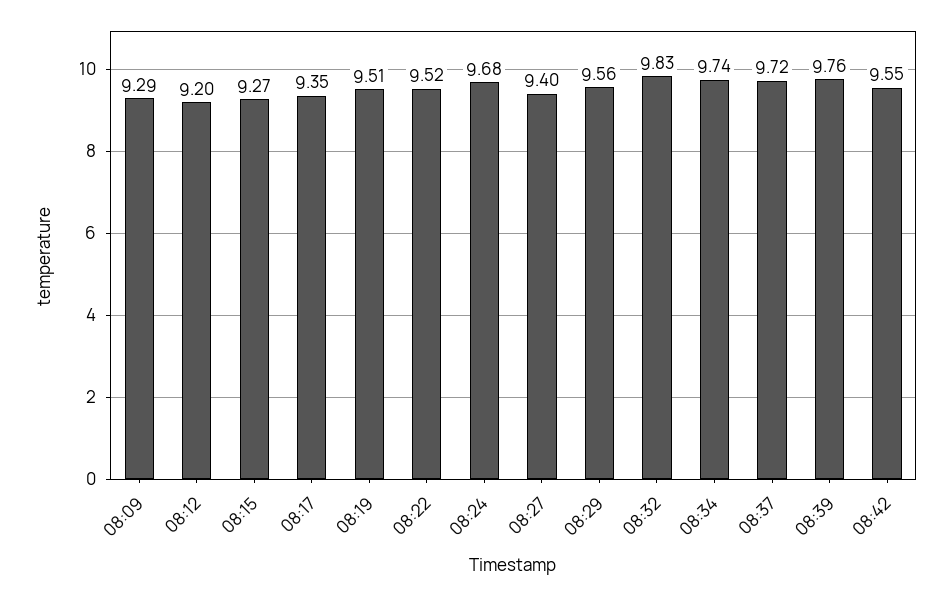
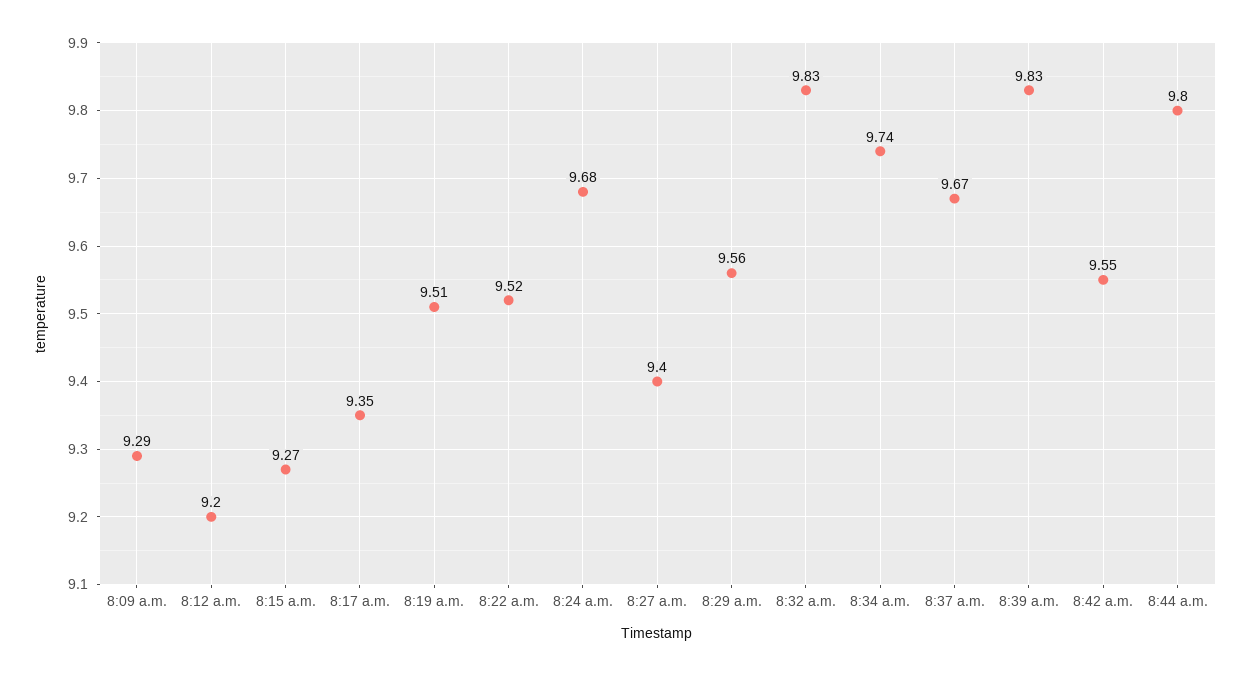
08:37: 9.72 -> 9.67
08:39: 9.76 -> 9.83
8:44 a.m.: none -> 9.8

